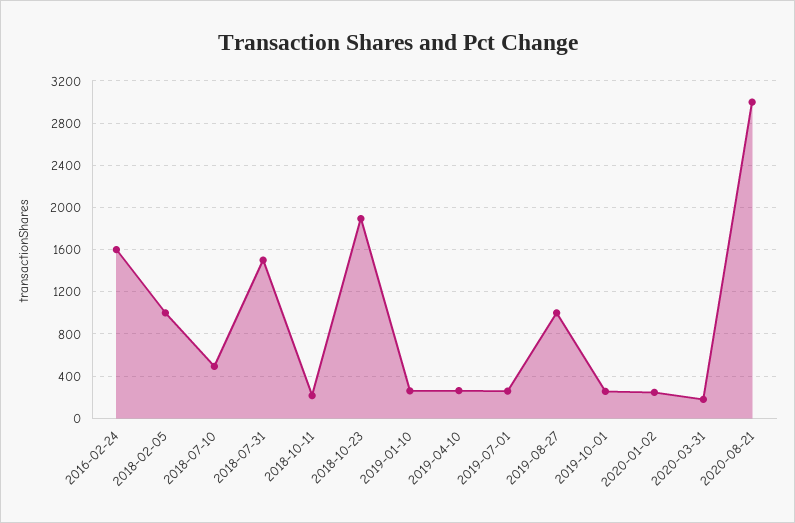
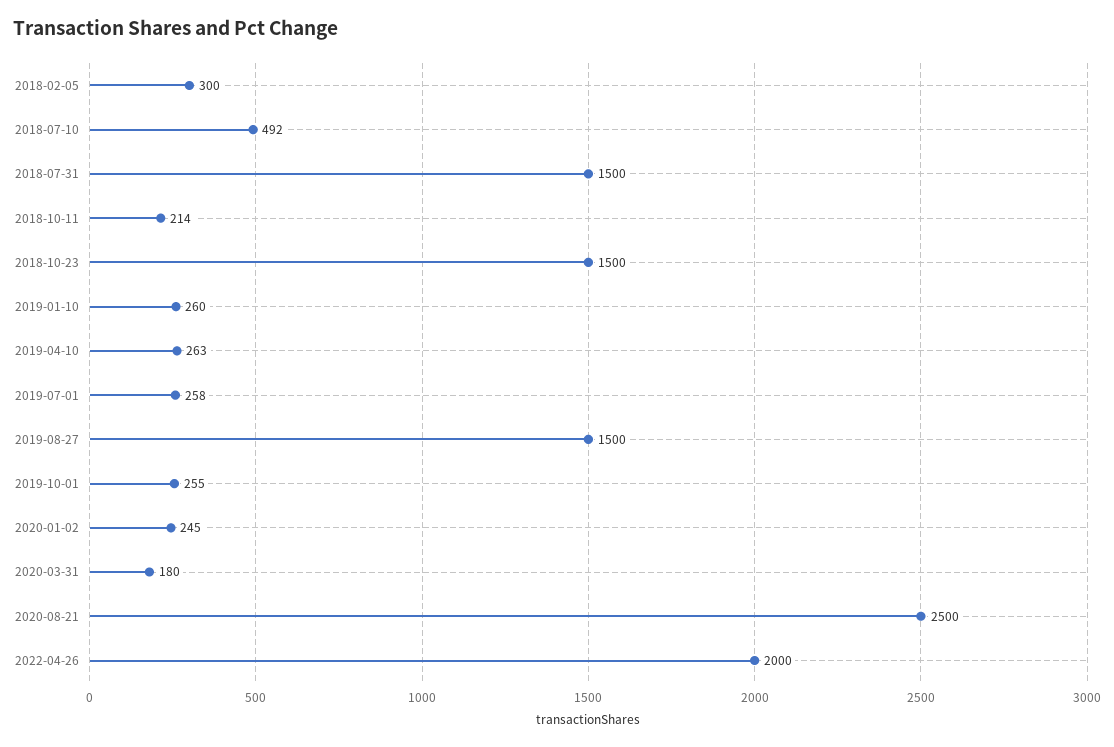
2016-02-24: 1600 -> none
2018-02-05: 1000 -> 300
2018-10-23: 1900 -> 1500
2019-08-27: 1000 -> 1500
2020-08-21: 3000 -> 2500
2022-04-26: none -> 2000

